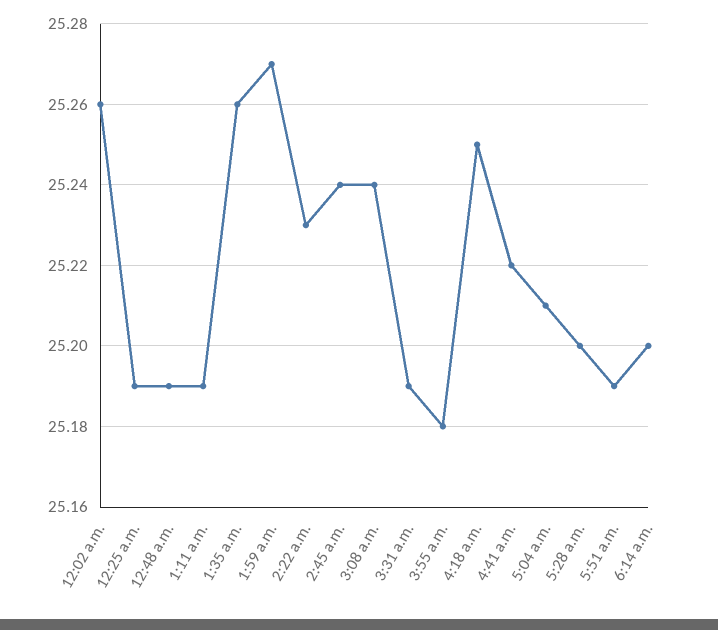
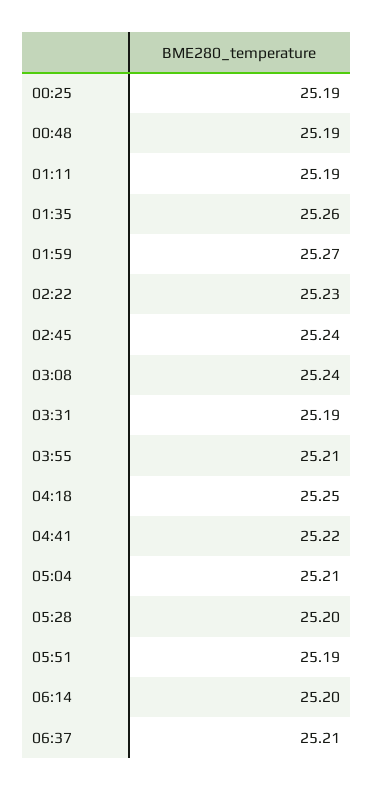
12:02 a.m.: 25.26 -> none
3:55 a.m.: 25.18 -> 25.21
06:37: none -> 25.21

